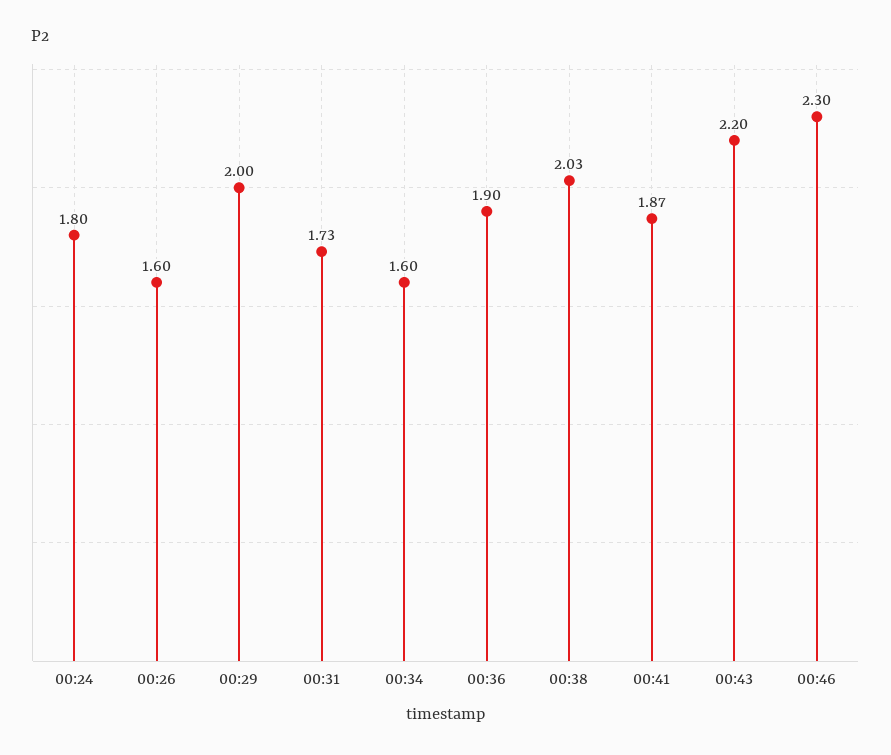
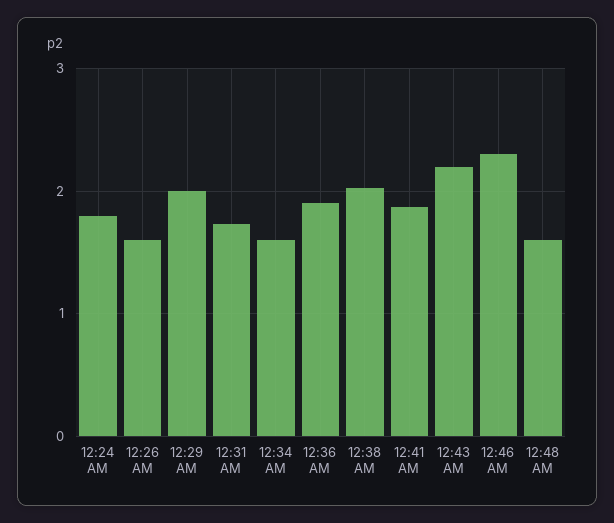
12:48 AM: none -> 1.6

